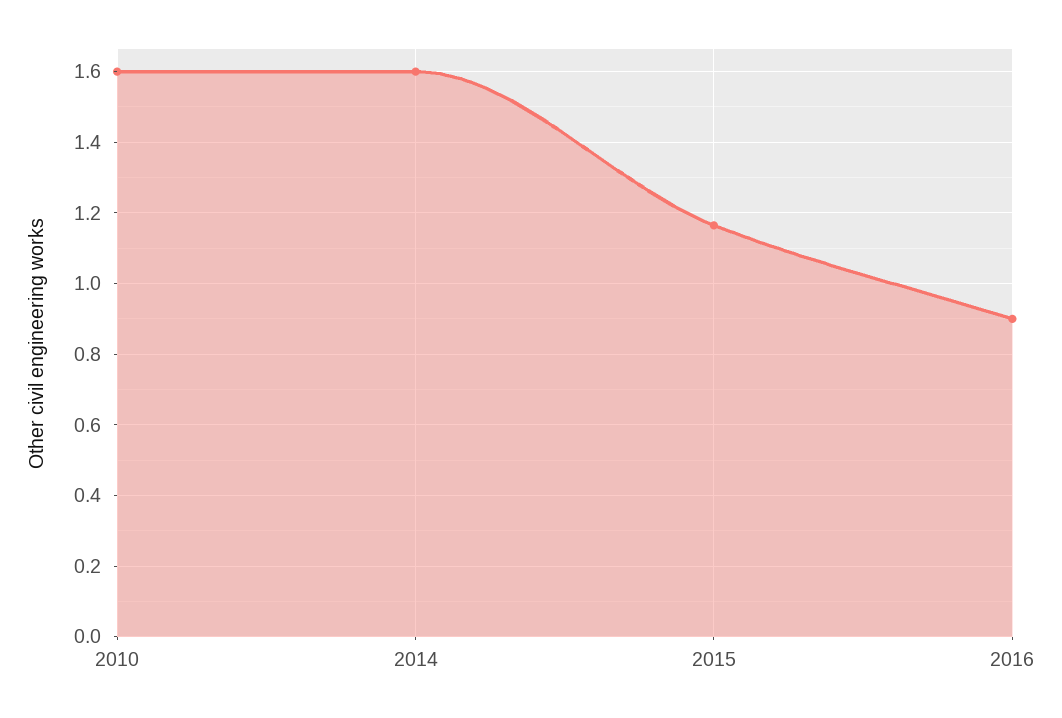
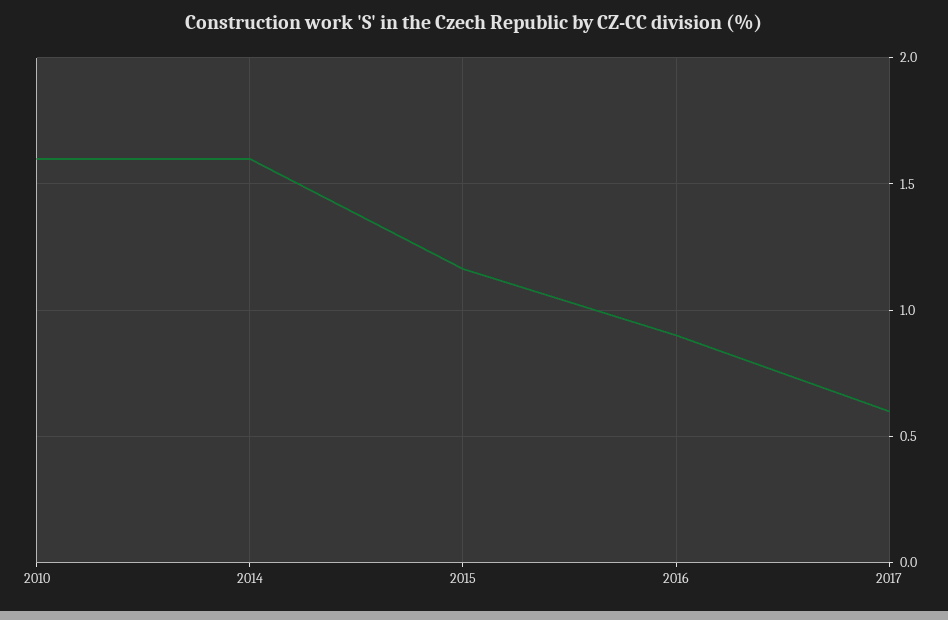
2017: none -> 0.6

